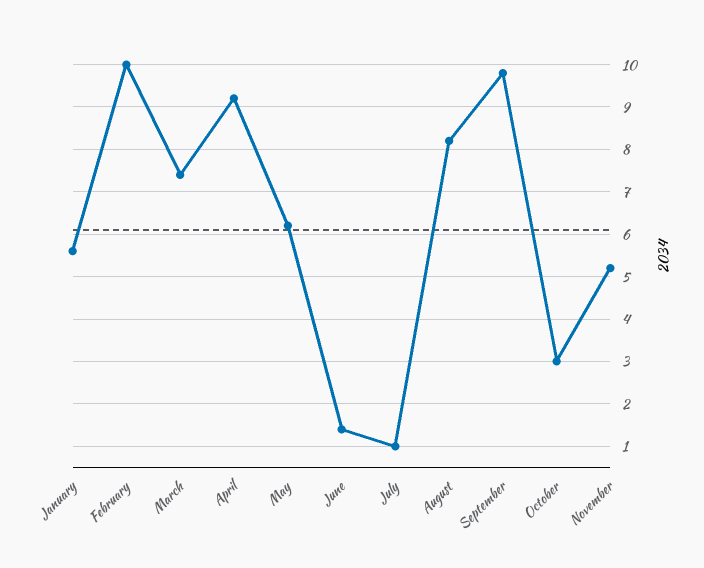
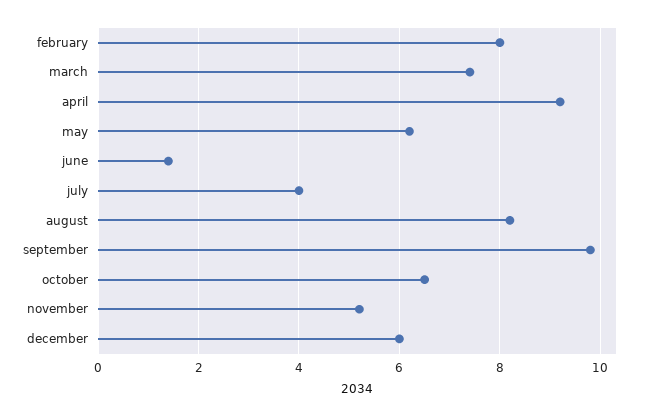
January: 5.5 -> none
February: 10 -> 8
July: 1 -> 4
October: 3 -> 6.5
december: none -> 6

